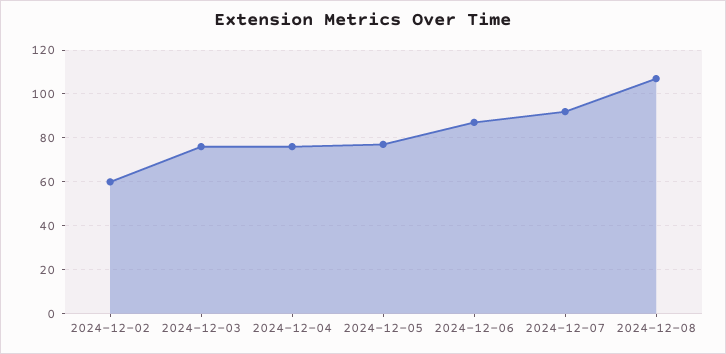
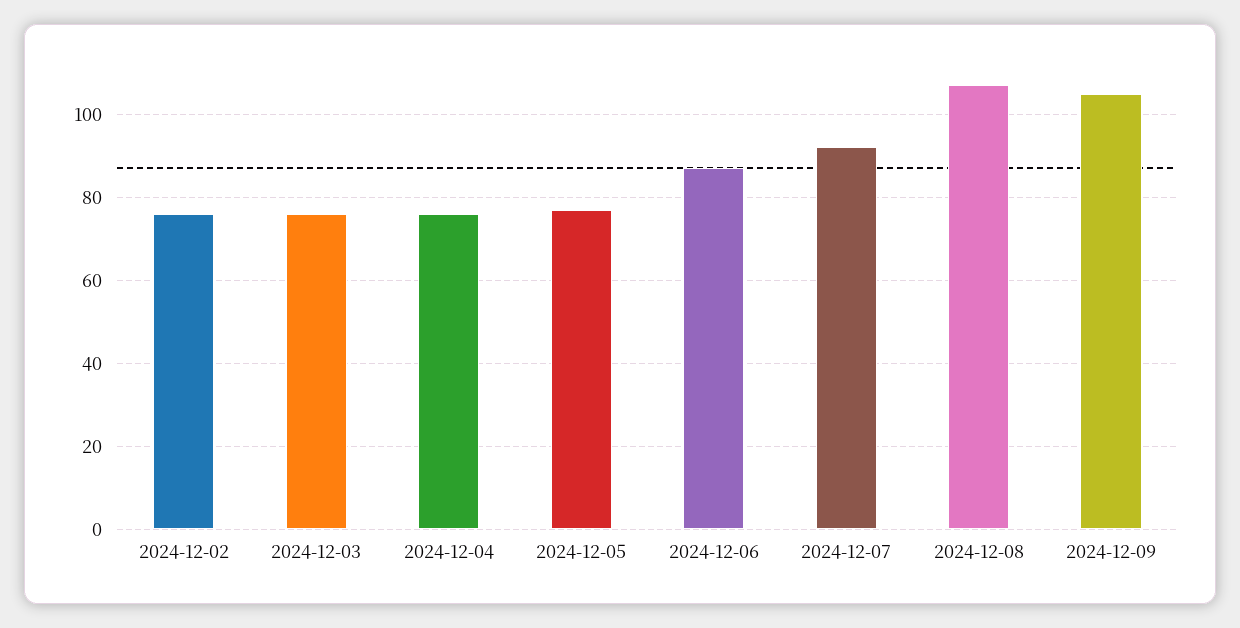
2024-12-02: 60 -> 75
2024-12-09: none -> 105

